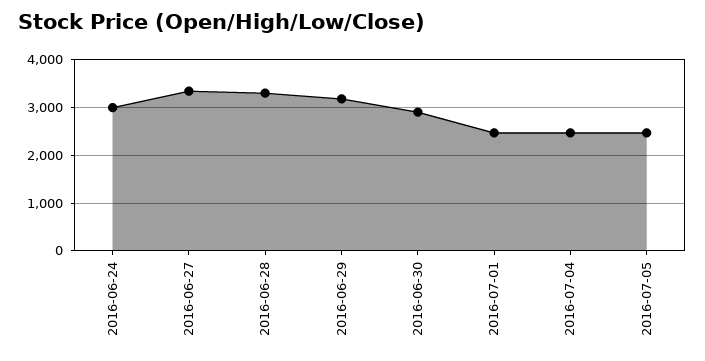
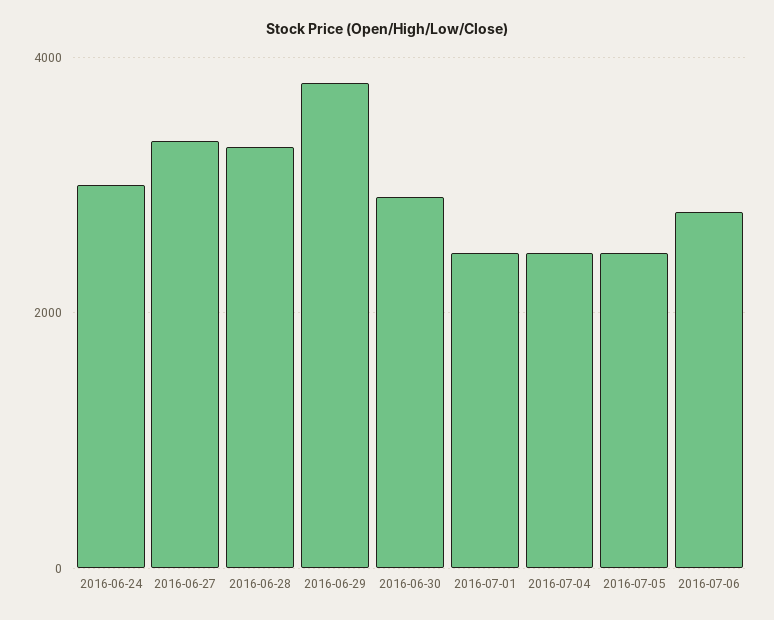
2016-06-29: 3200 -> 3800
2016-07-06: none -> 2800

